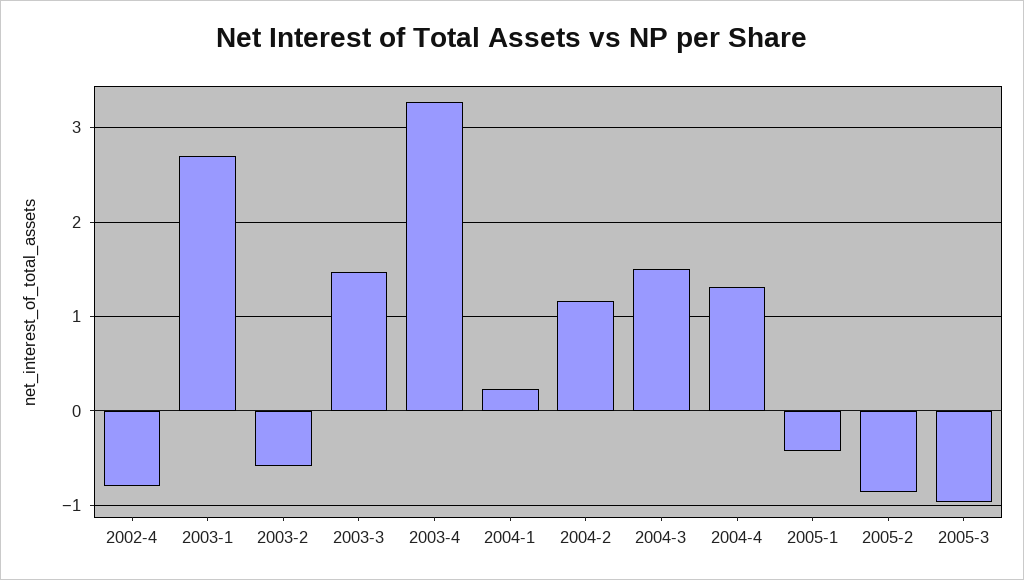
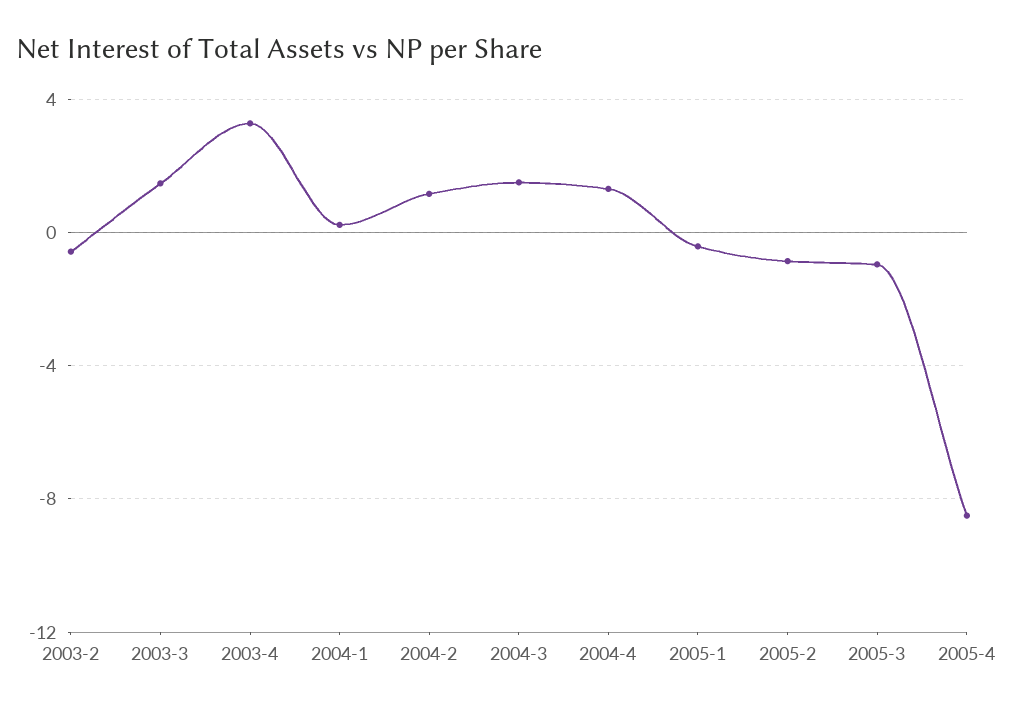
2002-4: -0.8 -> none
2003-1: 2.7 -> none
2005-4: none -> -8.5

